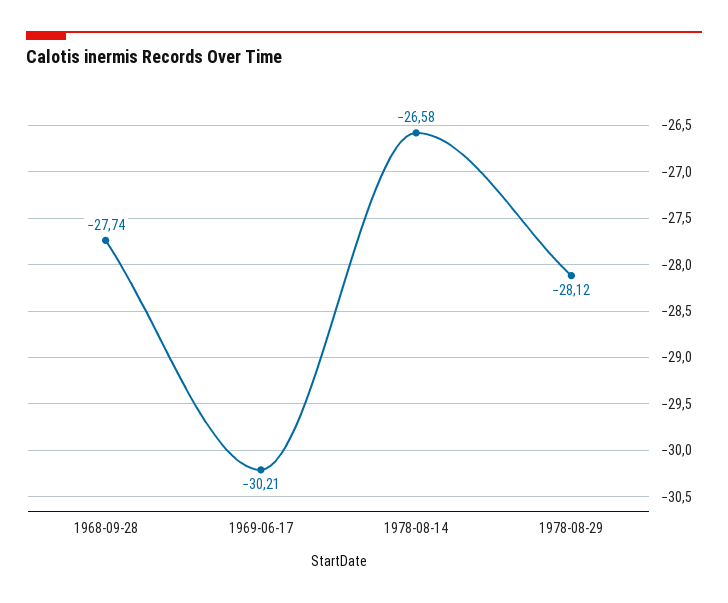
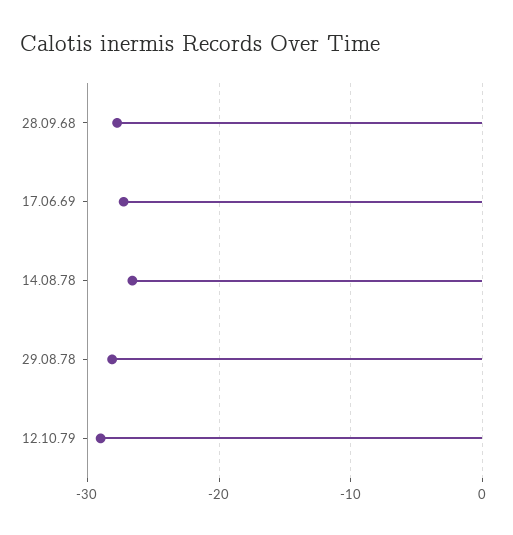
1969-06-17: -30.21 -> -27
12.10.79: none -> -29

